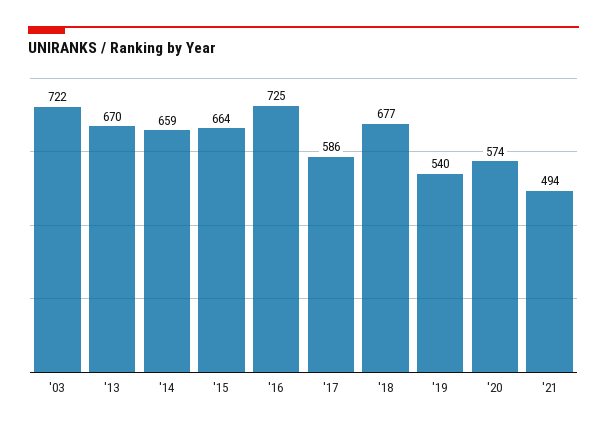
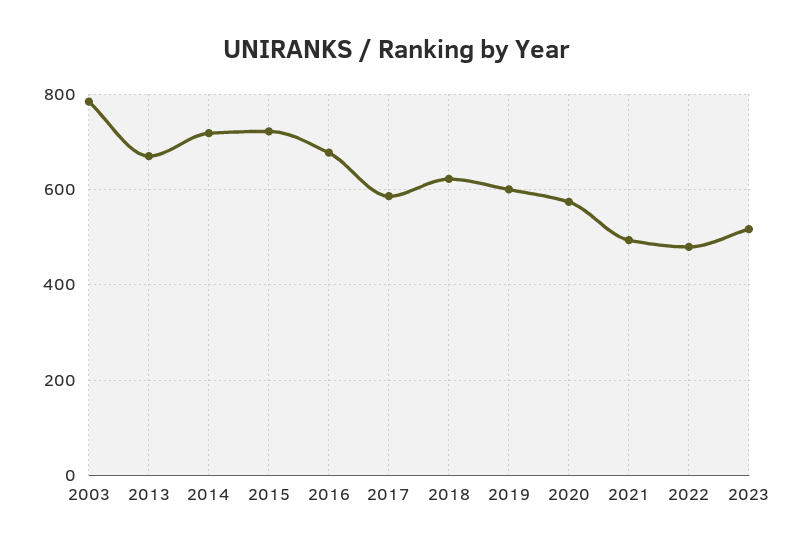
'03: 722 -> 780
'14: 659 -> 720
'15: 664 -> 720
'16: 725 -> 680
'18: 677 -> 620
'19: 540 -> 600
2022: none -> 480
2023: none -> 520

